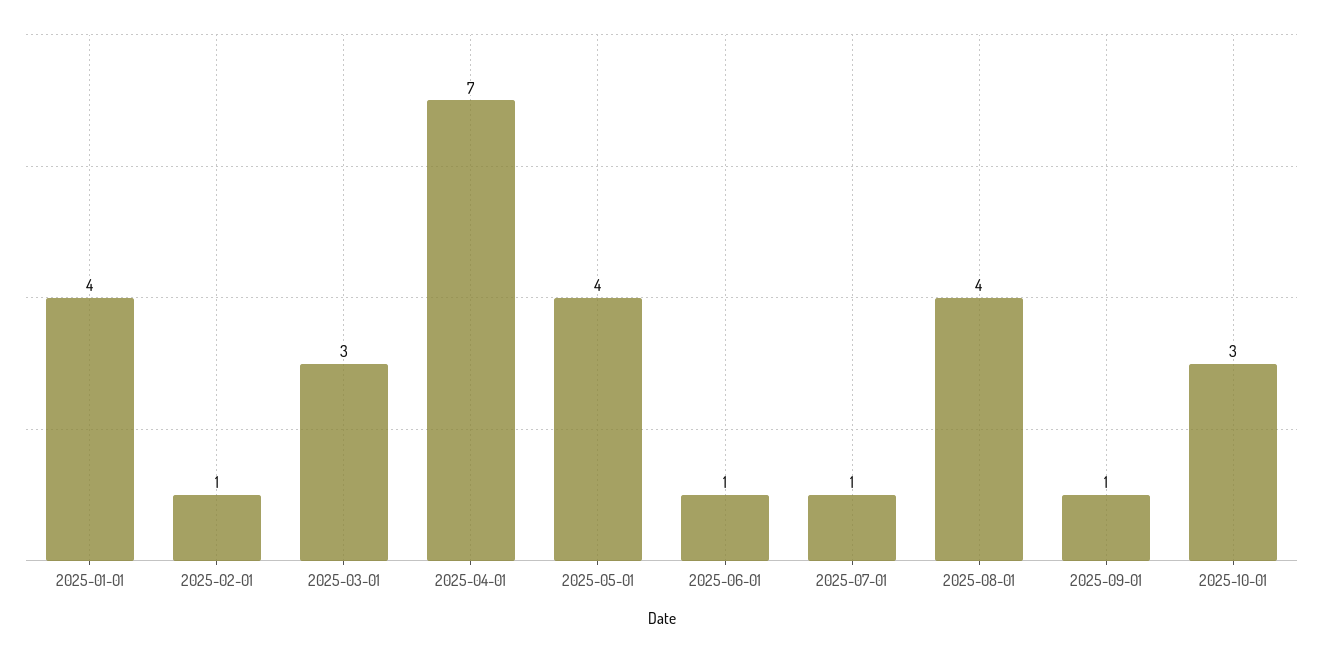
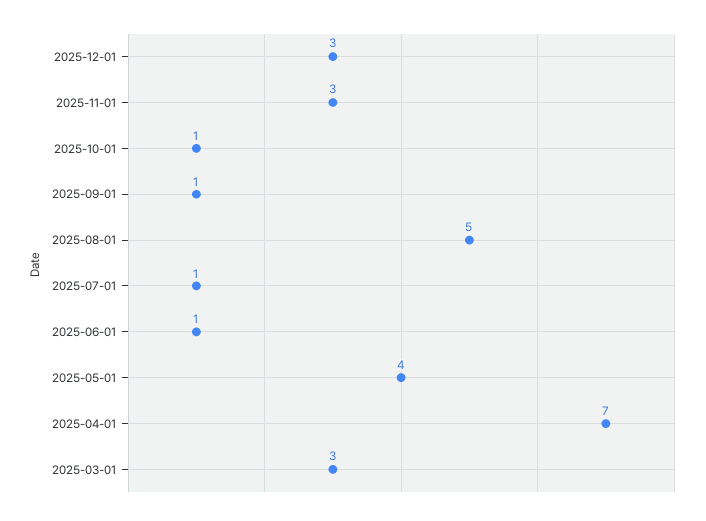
2025-01-01: 4 -> none
2025-02-01: 1 -> none
2025-08-01: 4 -> 5
2025-10-01: 3 -> 1
2025-12-01: none -> 3
2025-11-01: none -> 3

